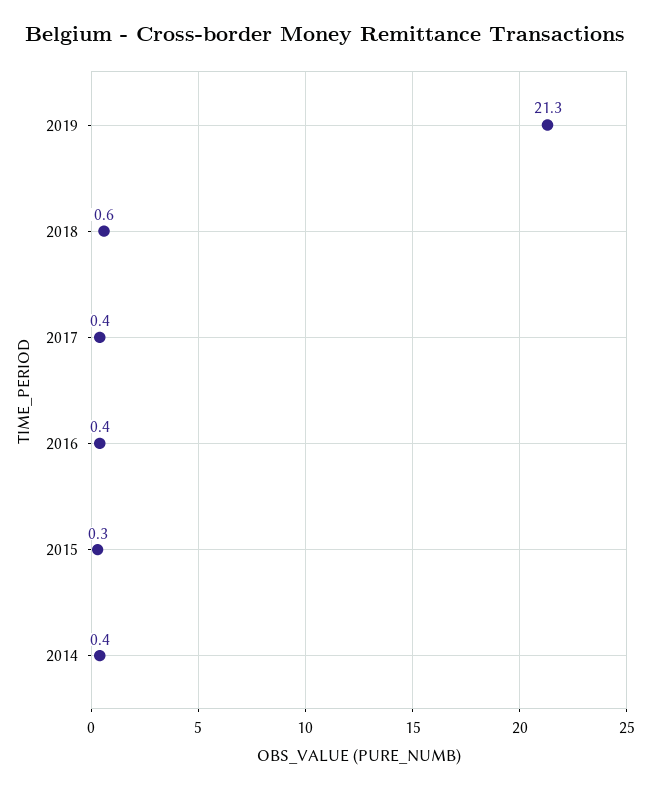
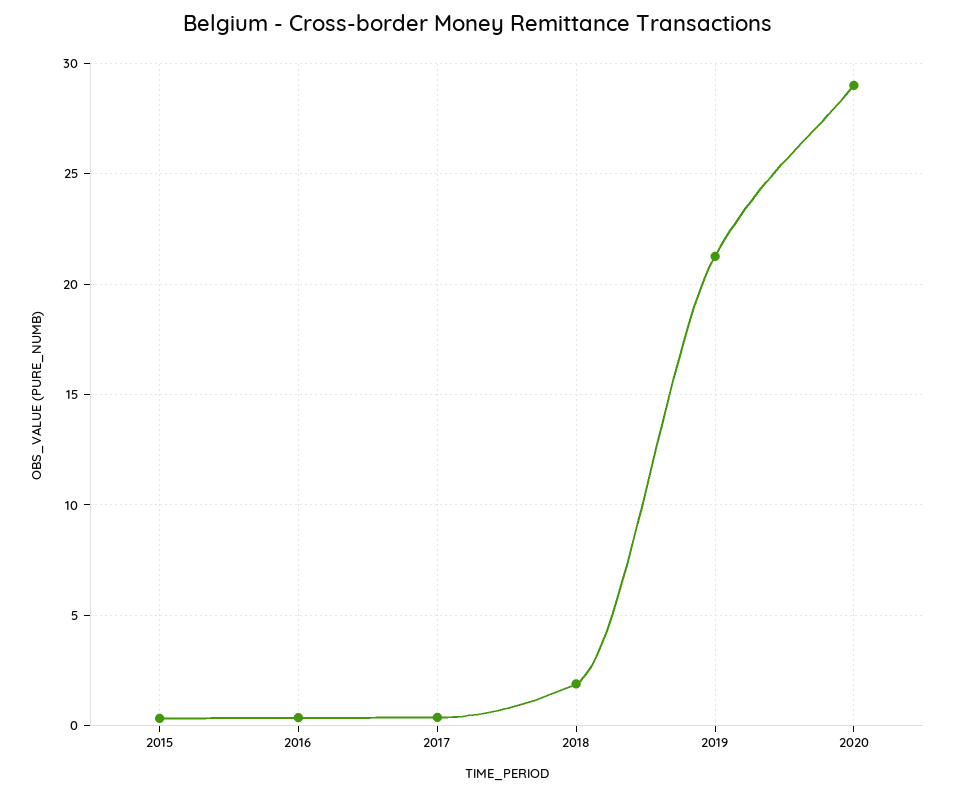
2018: 0.6 -> 2
2014: 0.4 -> none
2020: none -> 29

